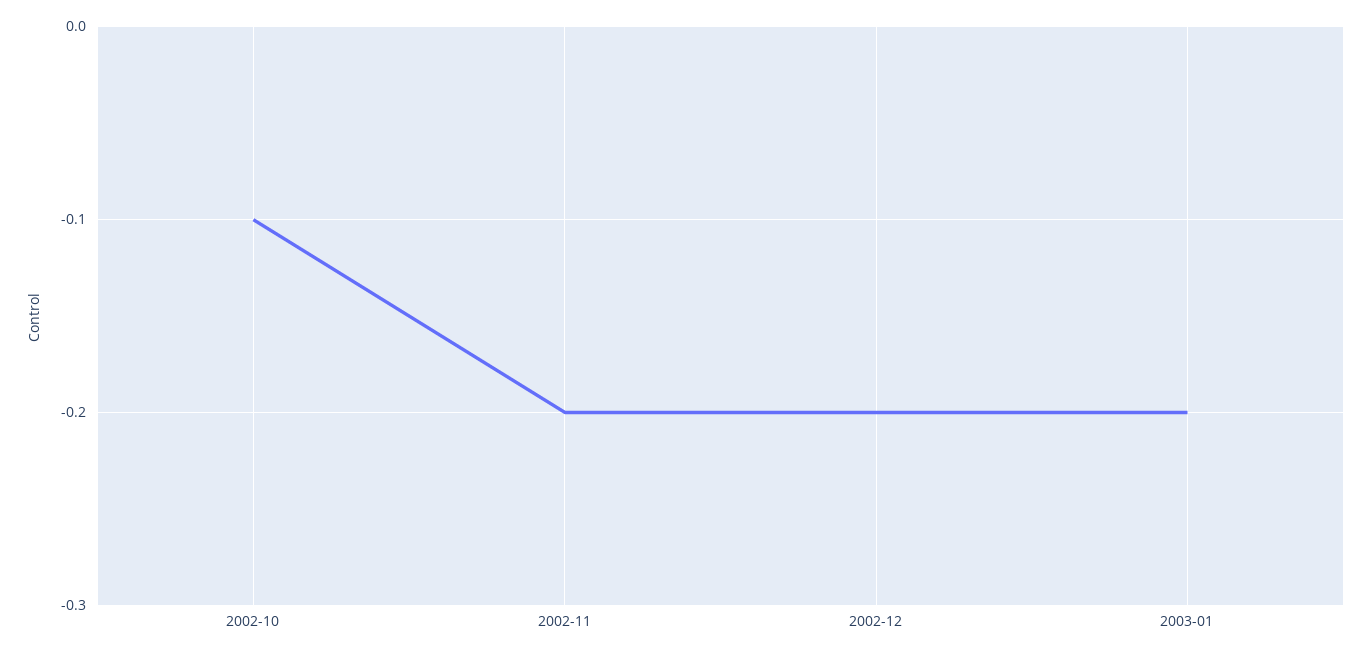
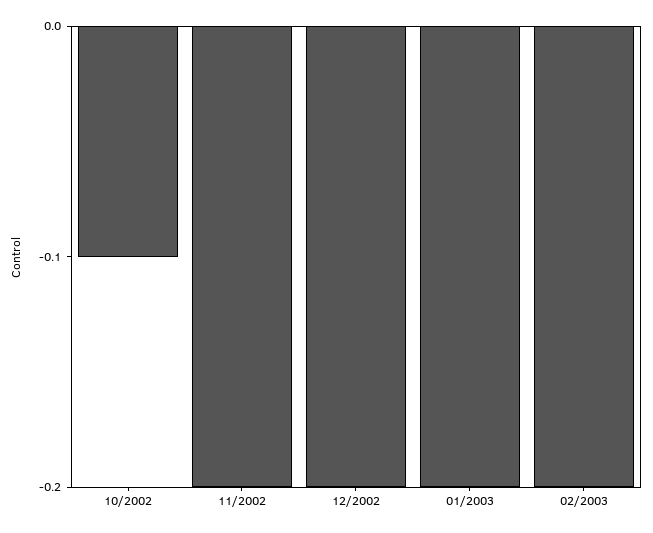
02/2003: none -> -0.2

